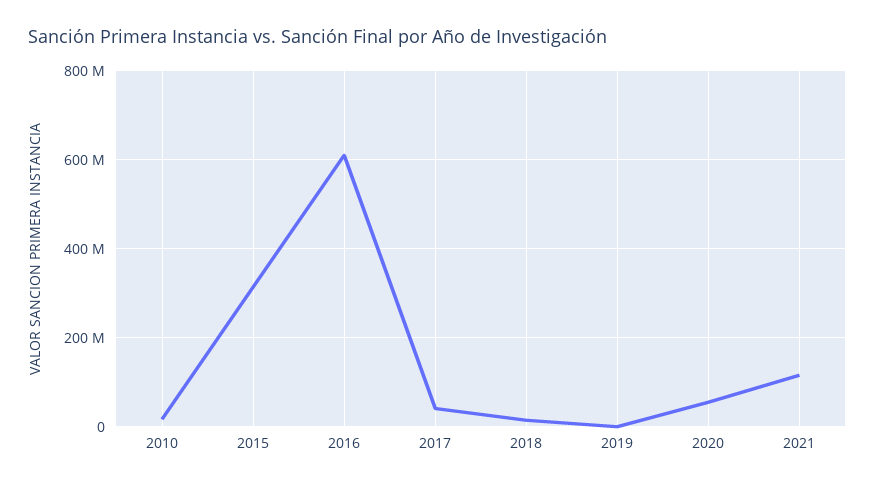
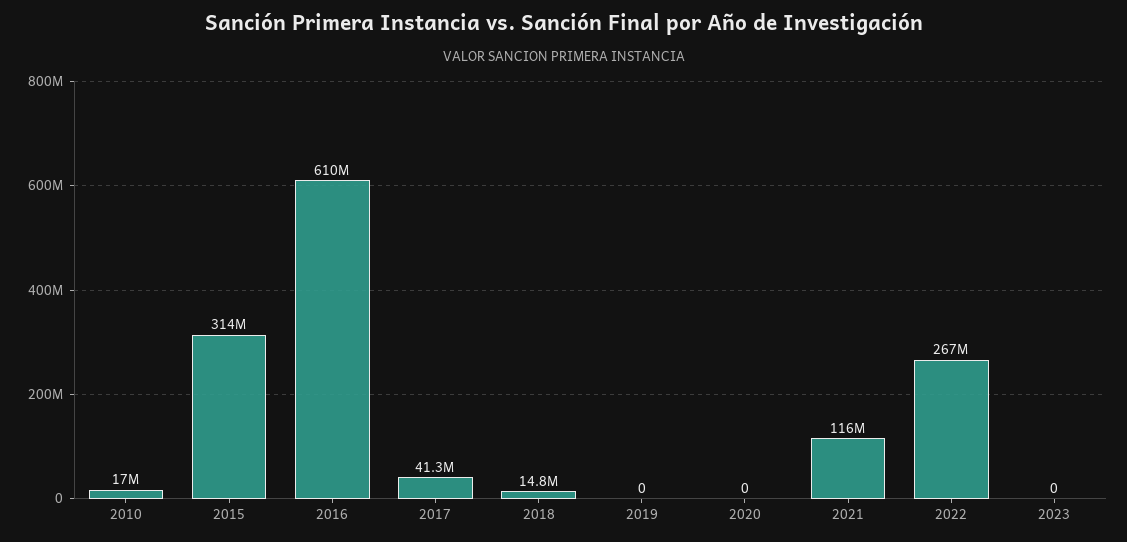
2020: 60000000 -> 0
2022: none -> 267000000
2023: none -> 0

